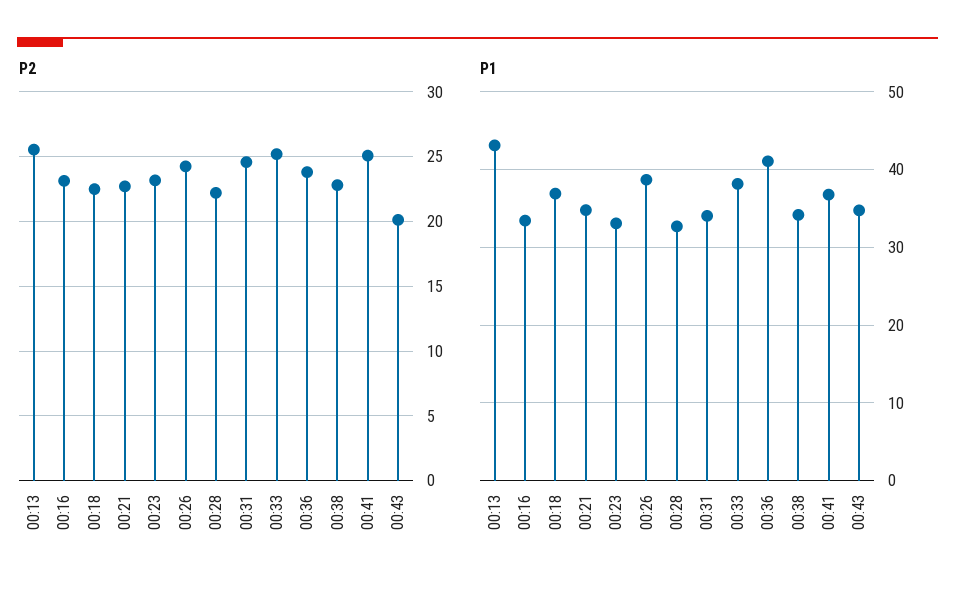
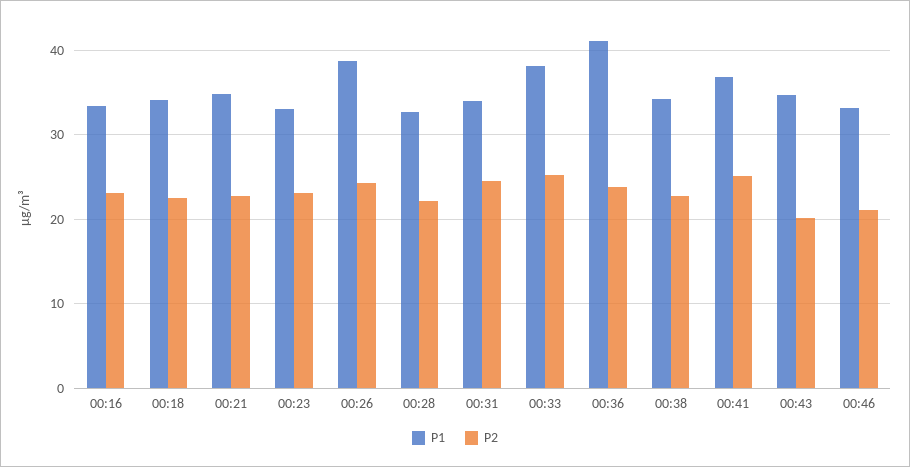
P2, 00:13: 25.5 -> none
P1, 00:13: 43 -> none
P1, 00:18: 37 -> 34
P1, 00:46: none -> 33
P2, 00:46: none -> 21

